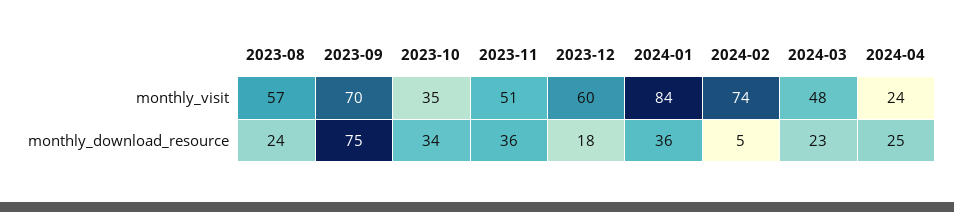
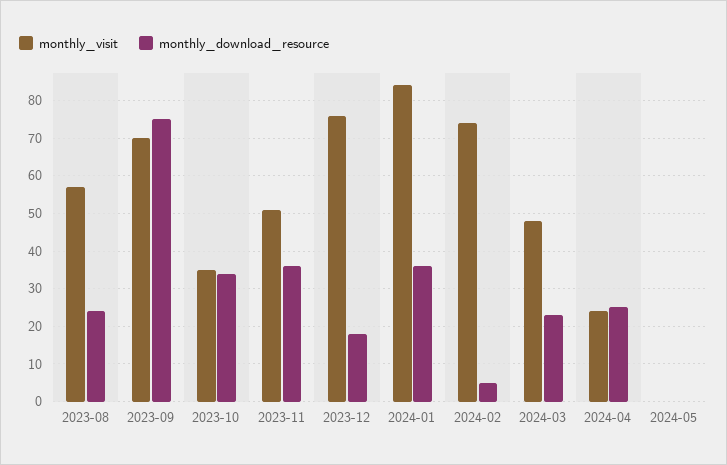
monthly_visit, 2023-12: 60 -> 75
monthly_visit, 2024-05: none -> 0
monthly_download_resource, 2024-05: none -> 0

